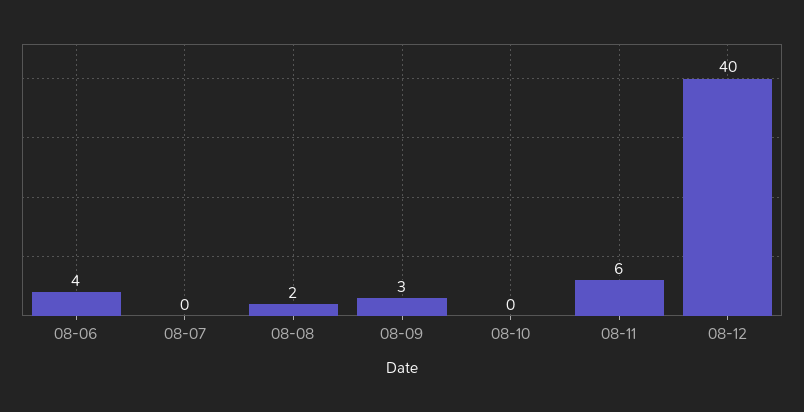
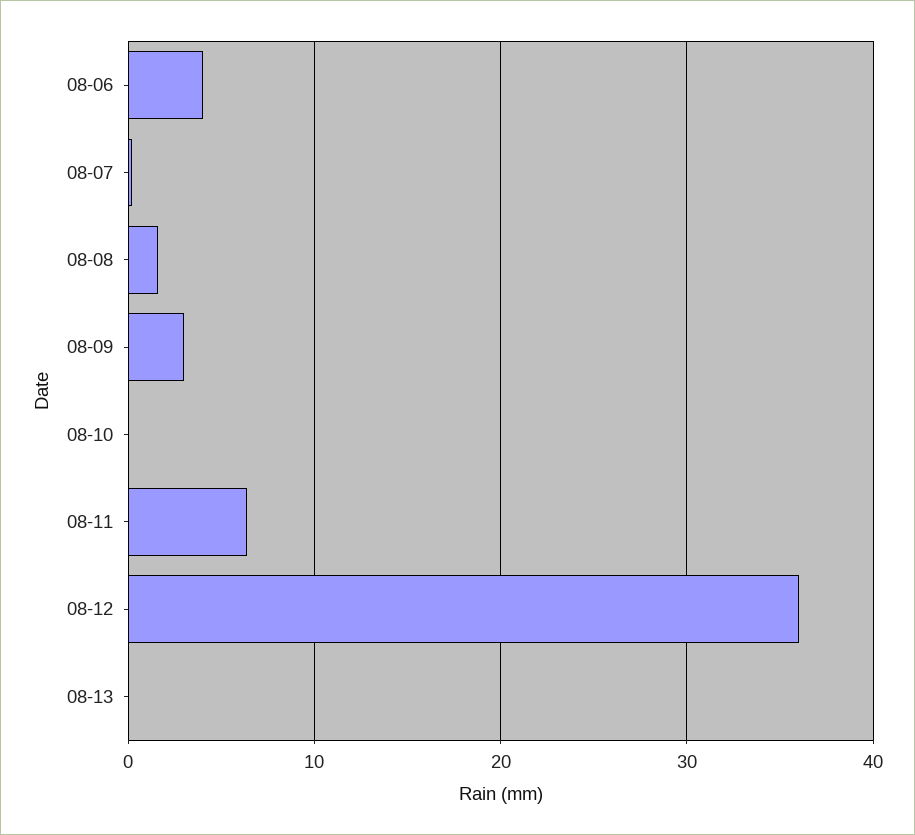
08-12: 40 -> 36
08-13: none -> 0

